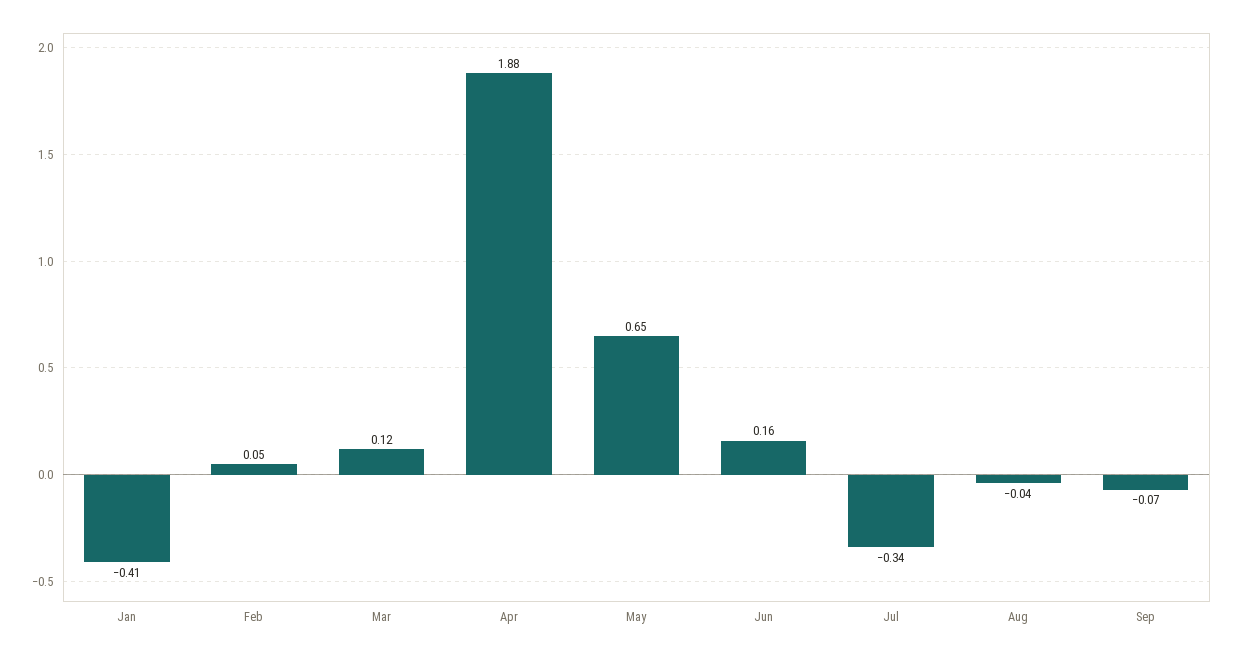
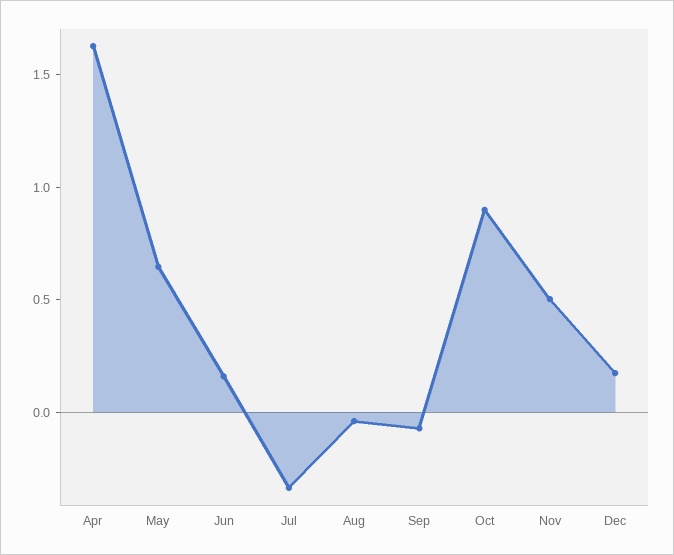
Jan: -0.41 -> none
Feb: 0.05 -> none
Mar: 0.12 -> none
Apr: 1.88 -> 1.6
Oct: none -> 0.9
Nov: none -> 0.5
Dec: none -> 0.2

